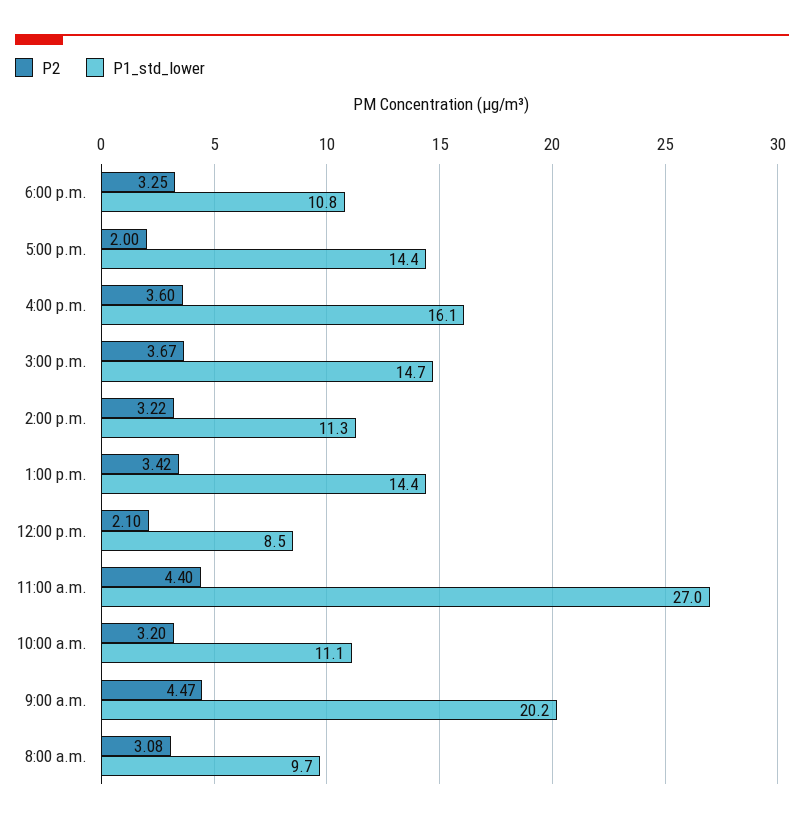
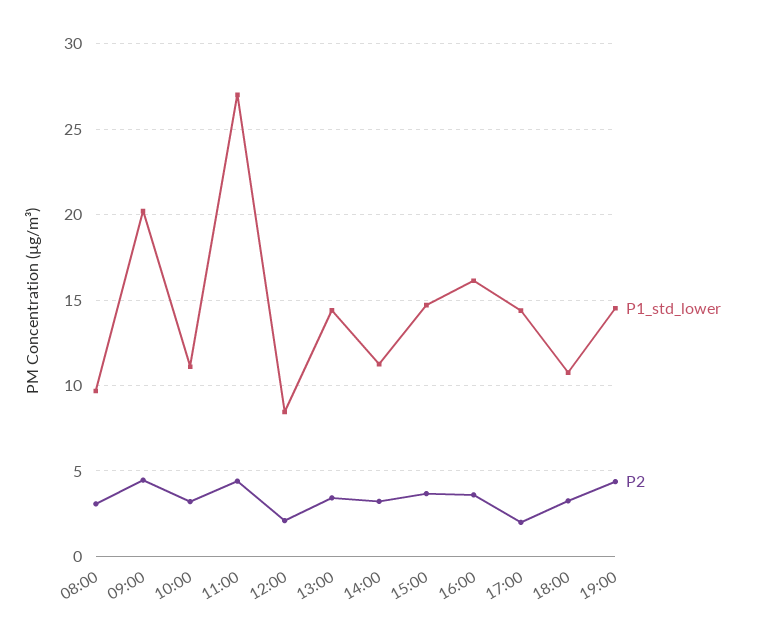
P1_std_lower, 19:00: none -> 14.5
P2, 19:00: none -> 4.5

